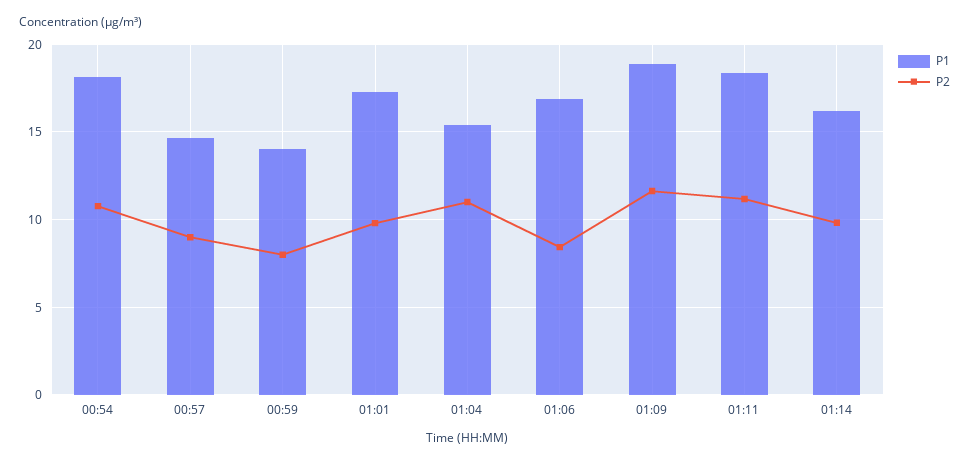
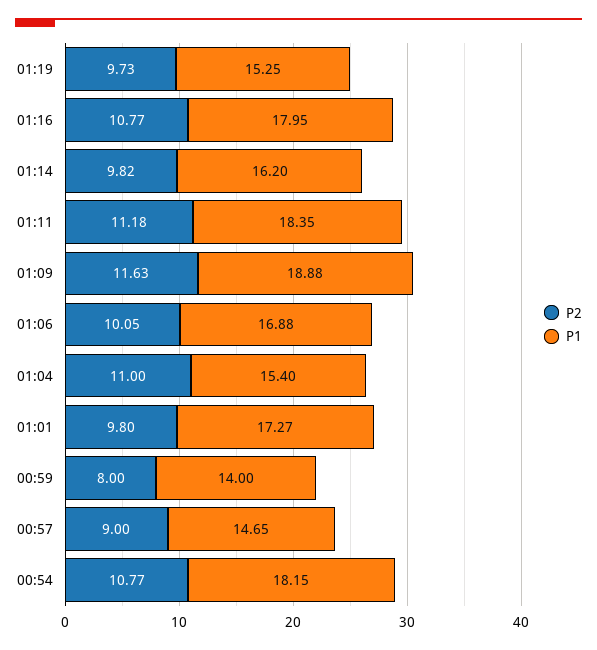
P2, 01:06: 8.5 -> 10.05
P2, 01:19: none -> 9.73
P1, 01:19: none -> 15.25
P2, 01:16: none -> 10.77
P1, 01:16: none -> 17.95

